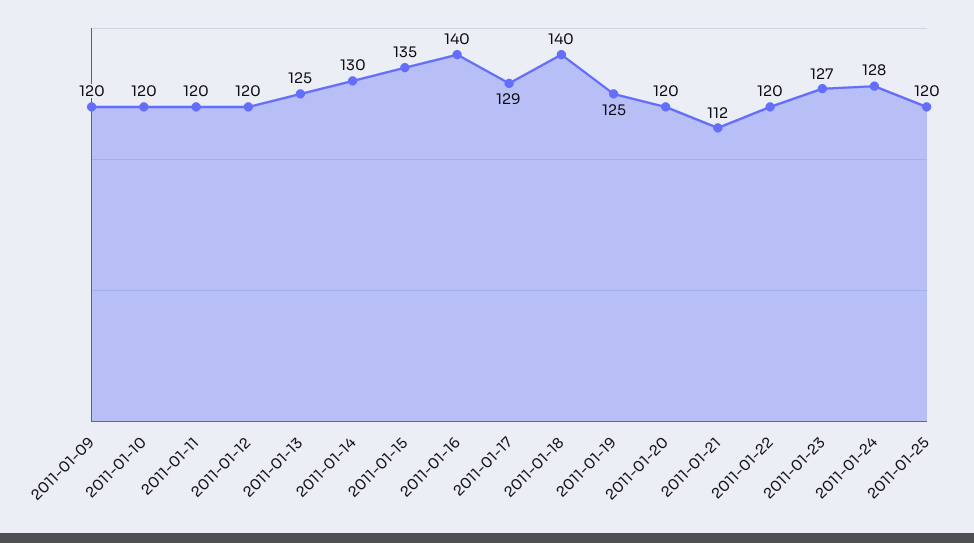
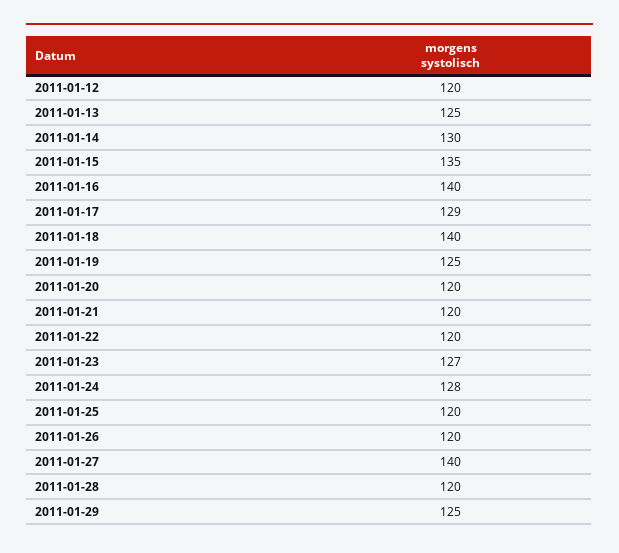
2011-01-09: 120 -> none
2011-01-10: 120 -> none
2011-01-11: 120 -> none
2011-01-21: 112 -> 120
2011-01-26: none -> 120
2011-01-27: none -> 140
2011-01-28: none -> 120
2011-01-29: none -> 125

